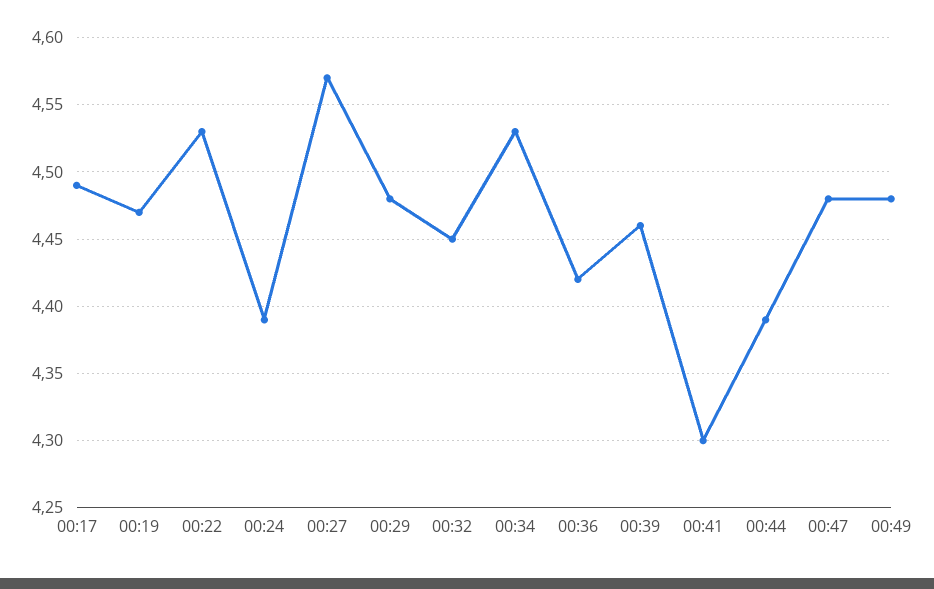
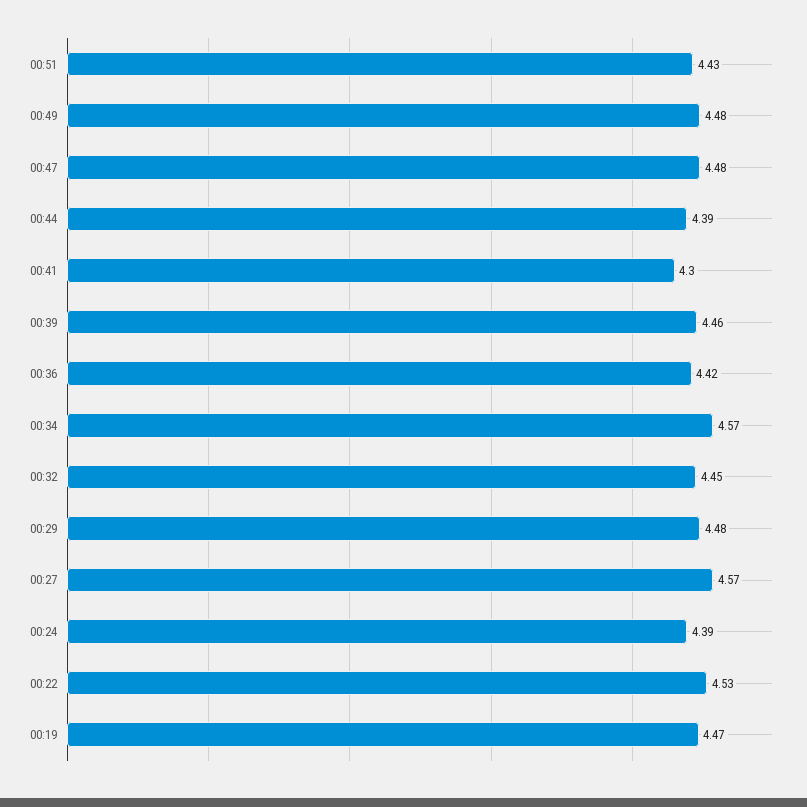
00:17: 4.49 -> none
00:34: 4.53 -> 4.57
00:51: none -> 4.43

